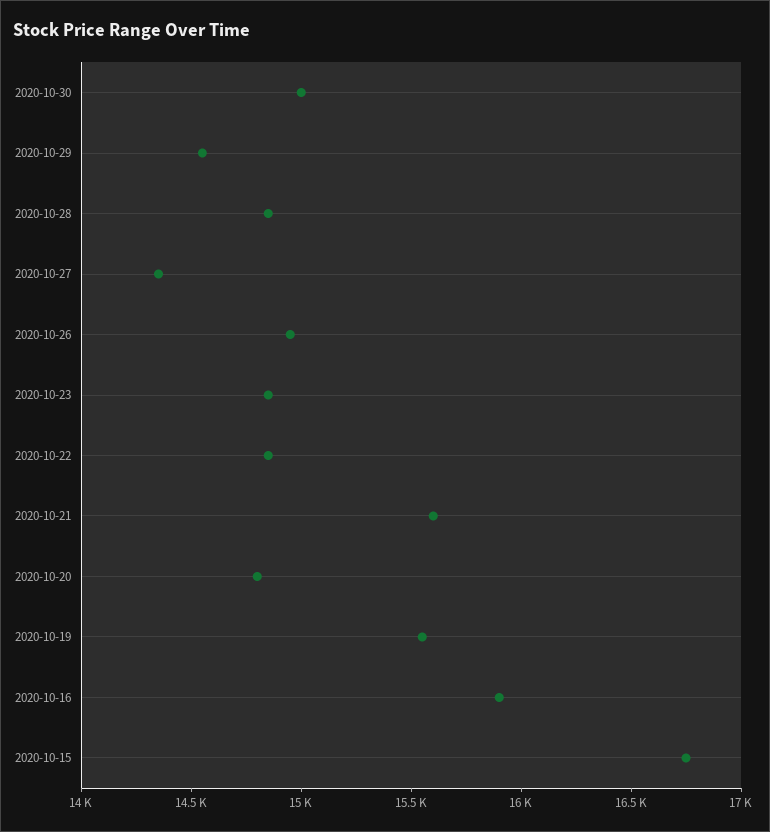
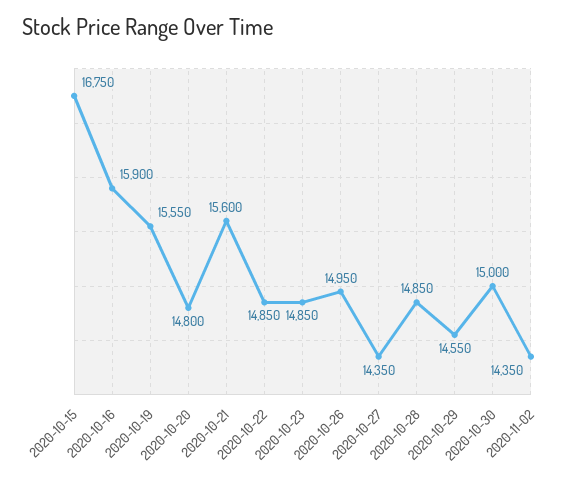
2020-11-02: none -> 14350

